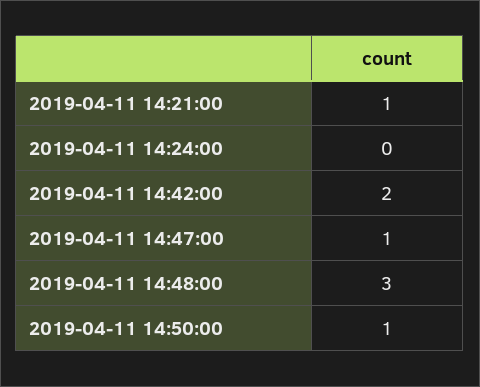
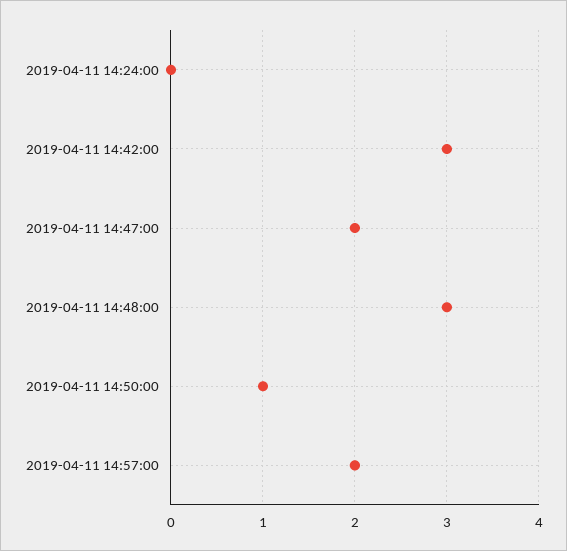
2019-04-11 14:21:00: 1 -> none
2019-04-11 14:42:00: 2 -> 3
2019-04-11 14:47:00: 1 -> 2
2019-04-11 14:57:00: none -> 2

